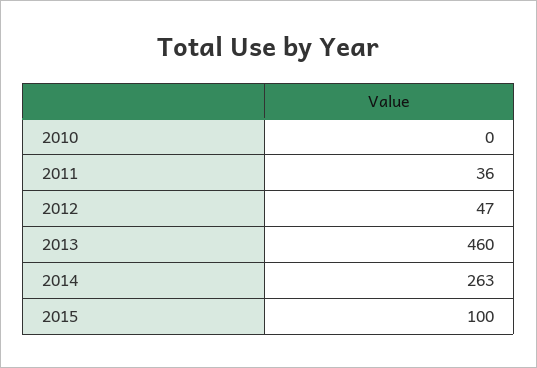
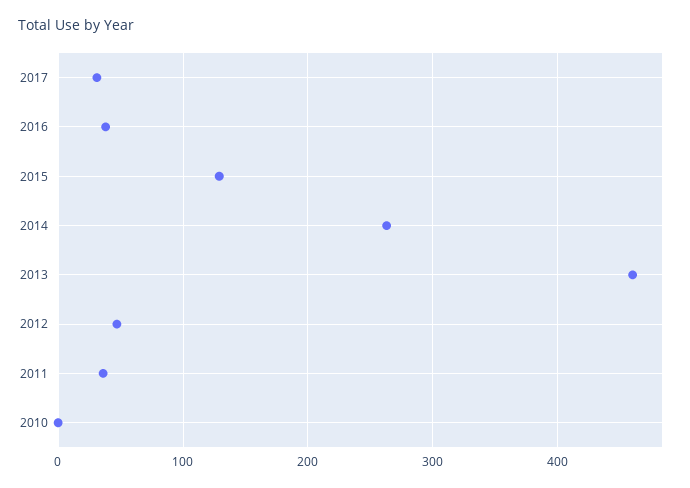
2015: 100 -> 130
2017: none -> 30
2016: none -> 40

